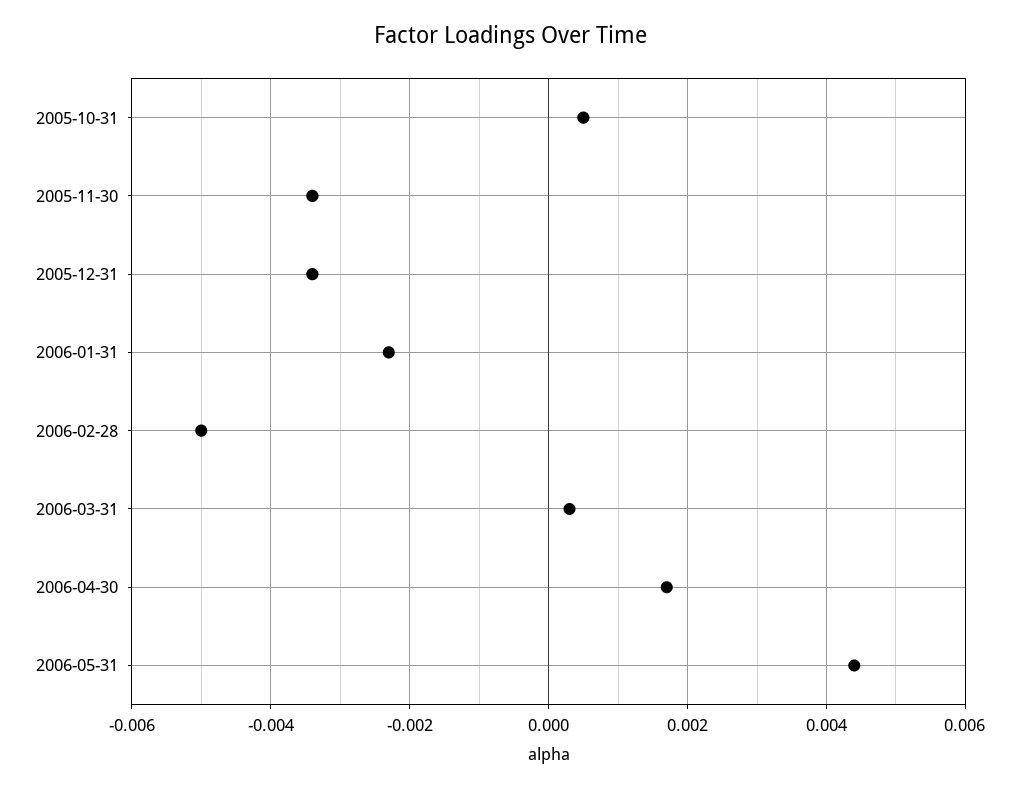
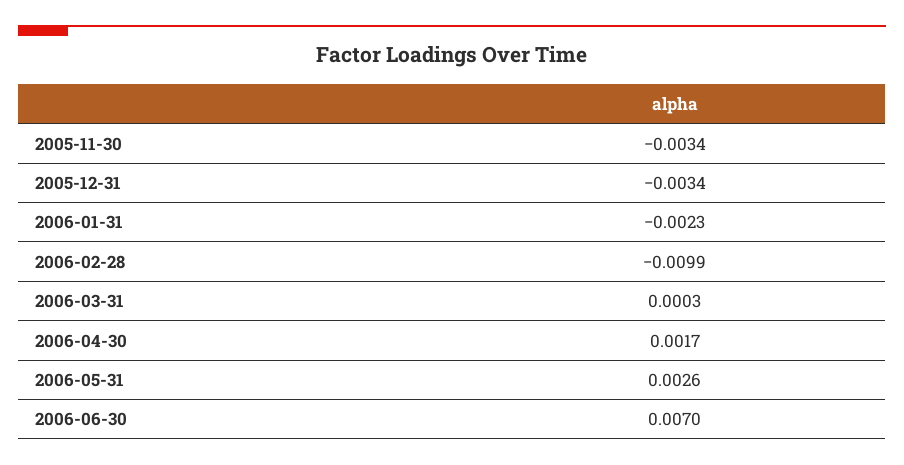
2005-10-31: 0.0005 -> none
2006-02-28: -0.005 -> -0.0099
2006-05-31: 0.0045 -> 0.0026
2006-06-30: none -> 0.007

